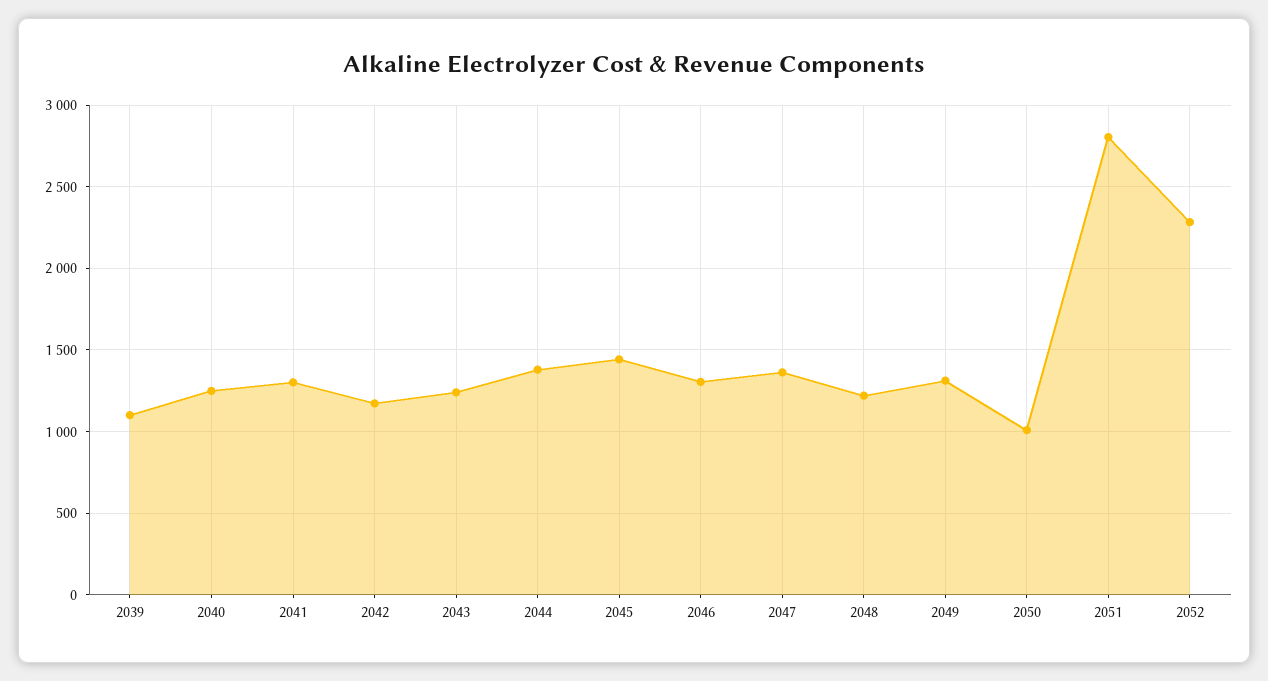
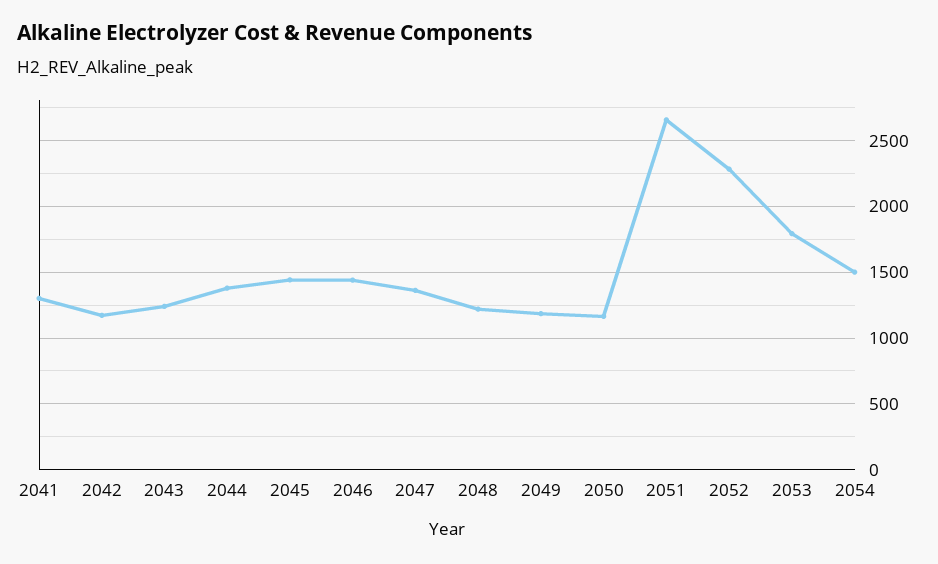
2039: 1100 -> none
2040: 1250 -> none
2046: 1300 -> 1450
2049: 1300 -> 1200
2050: 1000 -> 1150
2051: 2800 -> 2650
2053: none -> 1800
2054: none -> 1500

